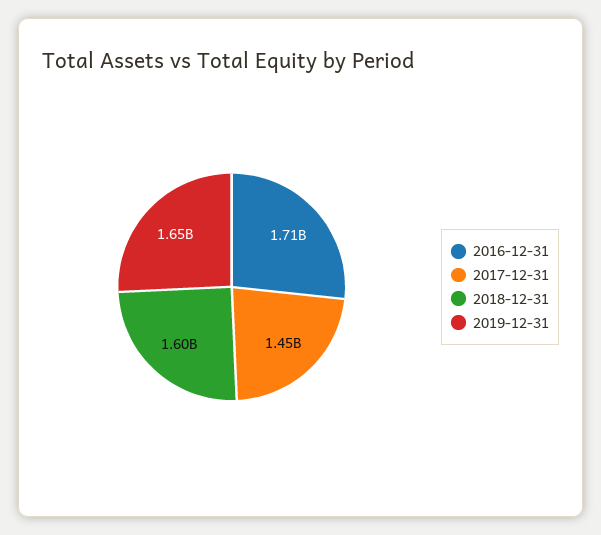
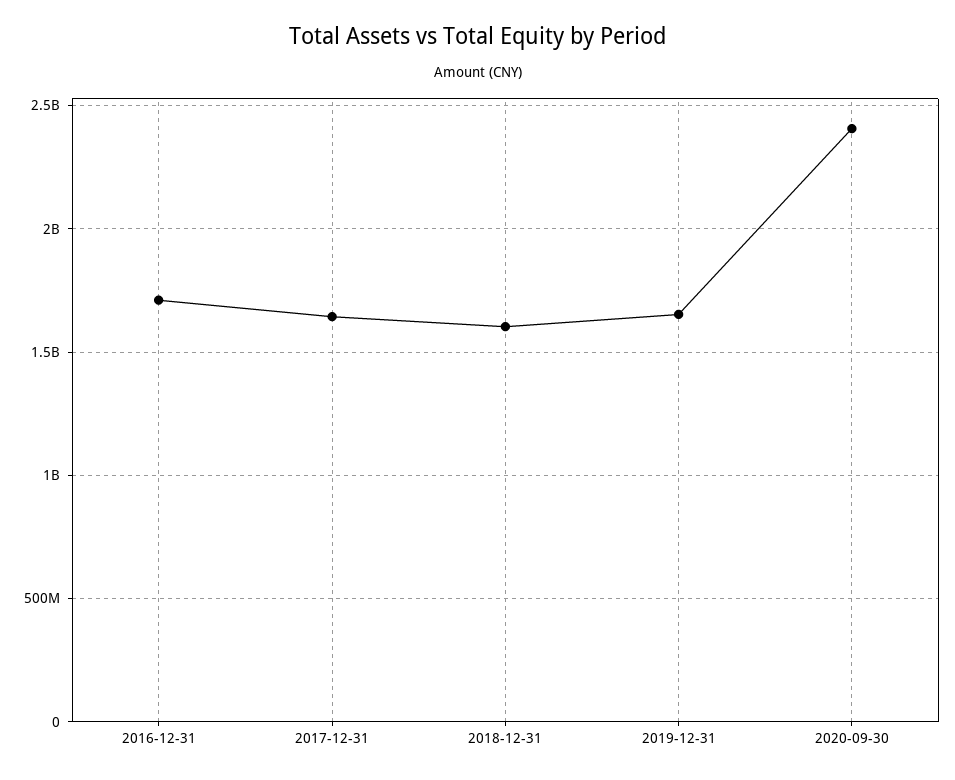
2017-12-31: 1450000000 -> 1650000000
2020-09-30: none -> 2400000000

